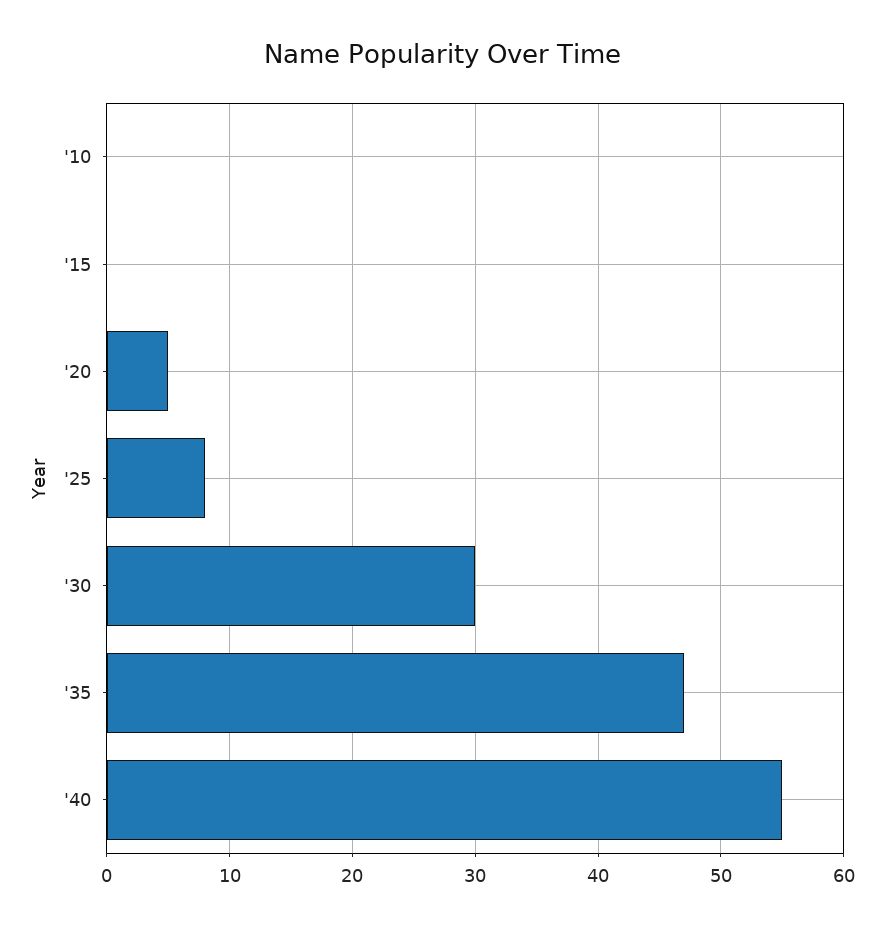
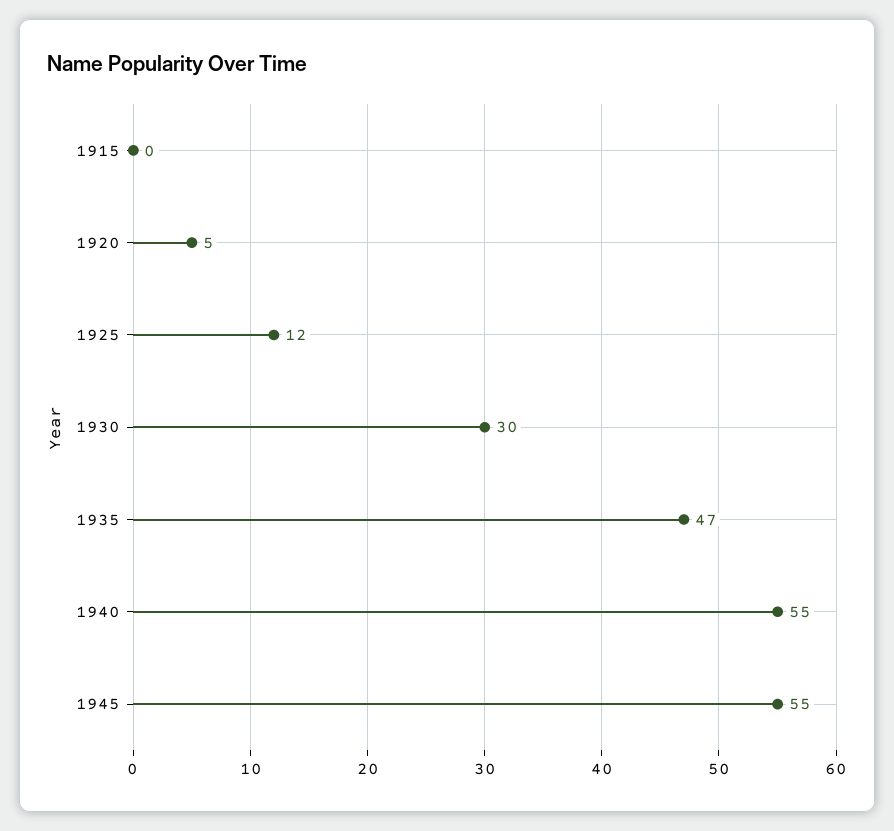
'10: 0 -> none
'25: 8 -> 12
1945: none -> 55

